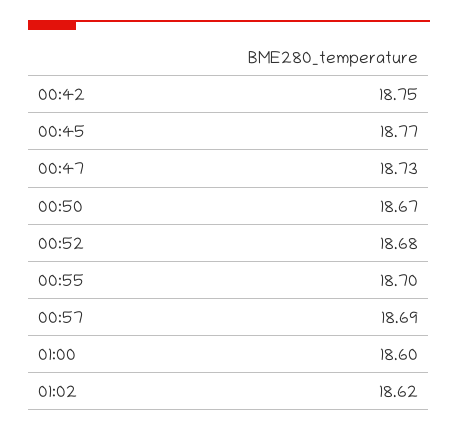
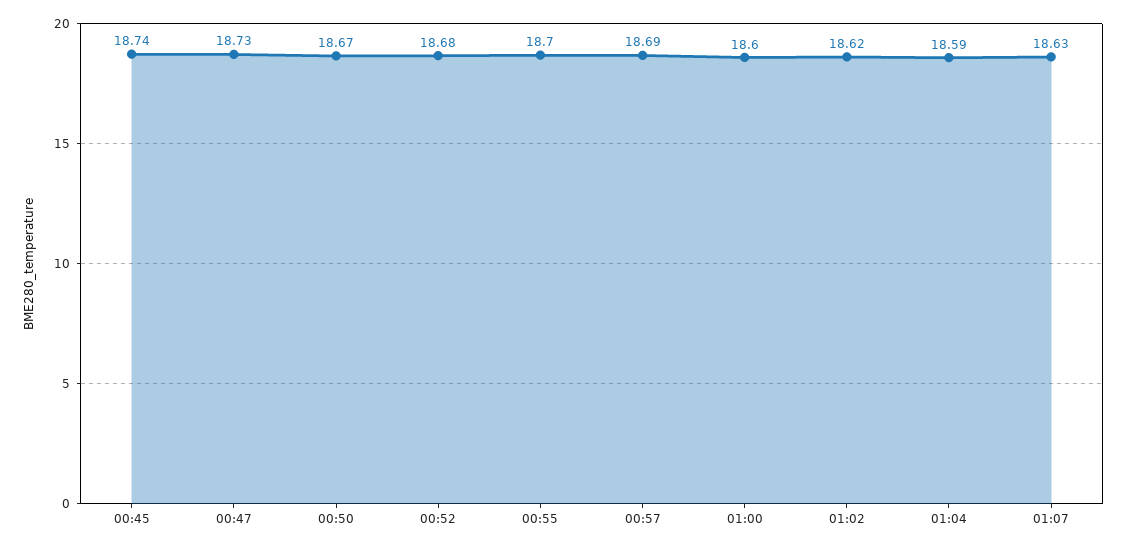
00:42: 18.75 -> none
00:45: 18.77 -> 18.74
01:04: none -> 18.59
01:07: none -> 18.63

